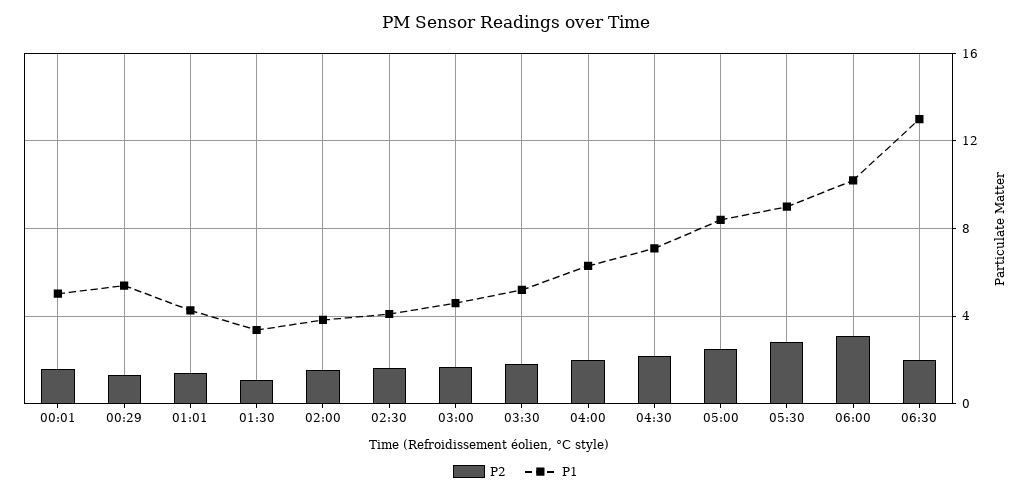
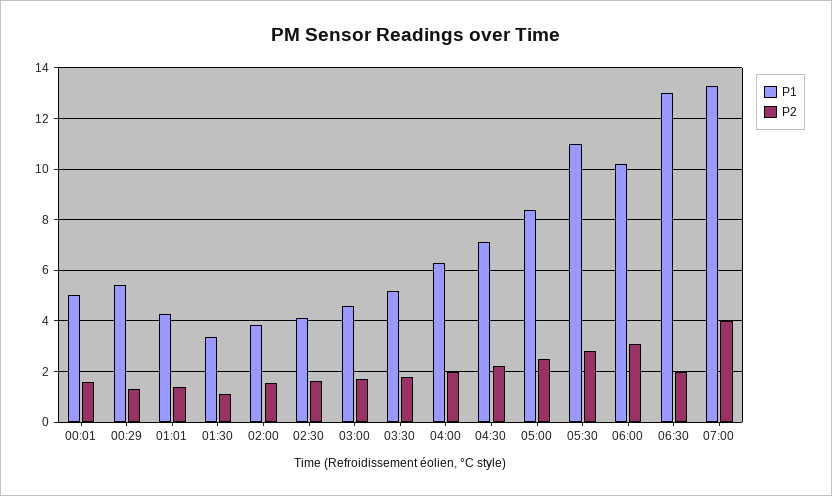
P1, 05:30: 9 -> 11
P1, 07:00: none -> 13.25
P2, 07:00: none -> 4

